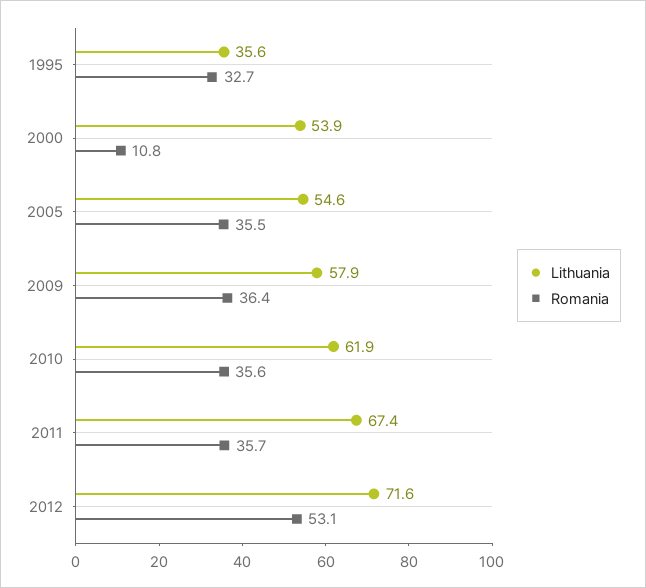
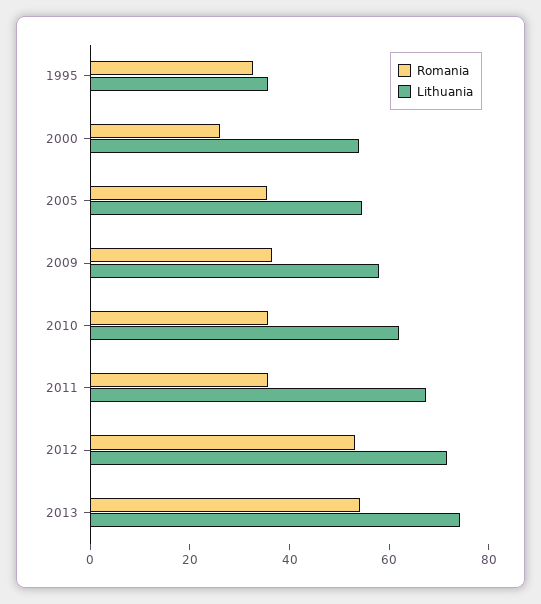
Romania, 2000: 10.8 -> 25
Romania, 2013: none -> 55
Lithuania, 2013: none -> 75

